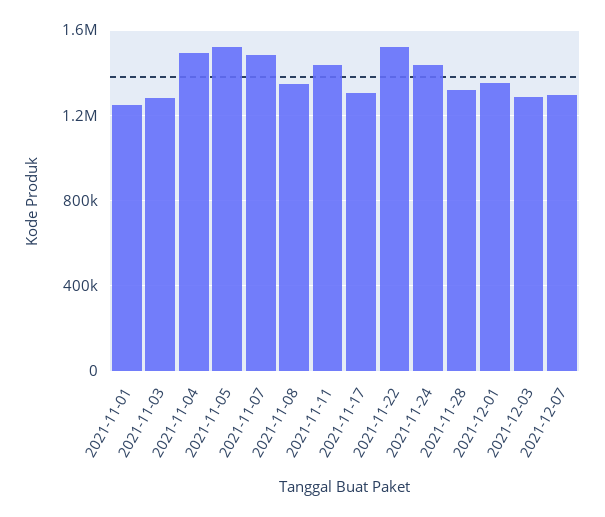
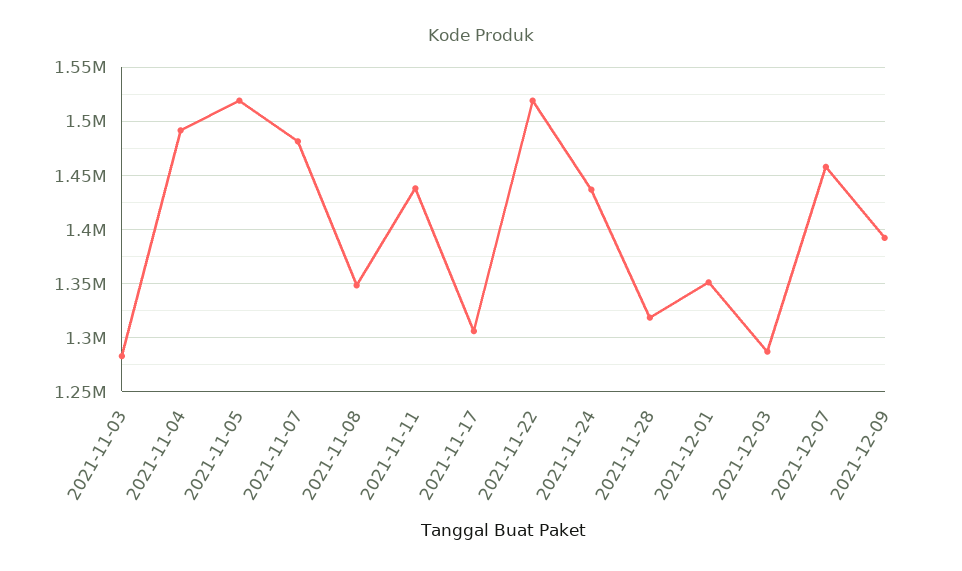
2021-11-01: 1250000 -> none
2021-12-07: 1300000 -> 1460000
2021-12-09: none -> 1390000

